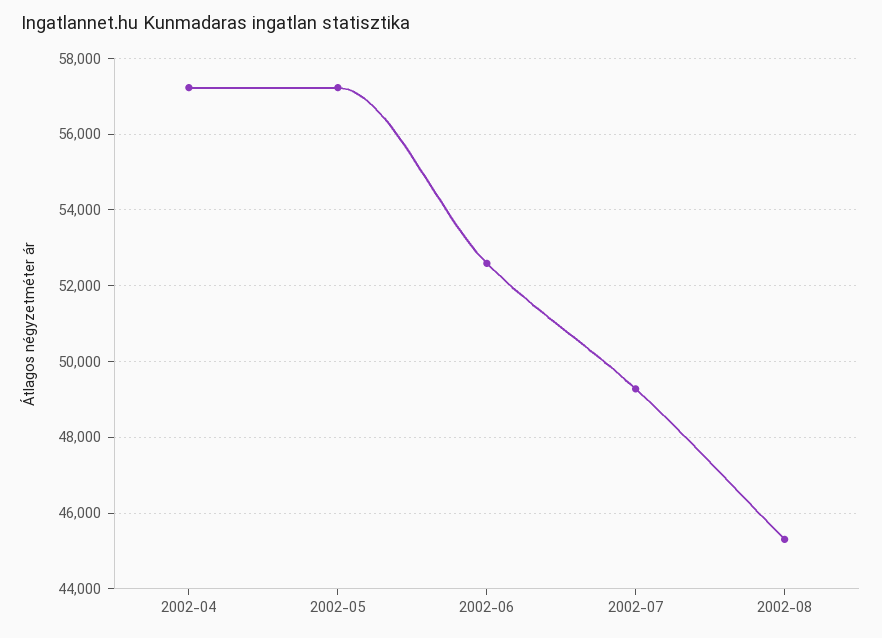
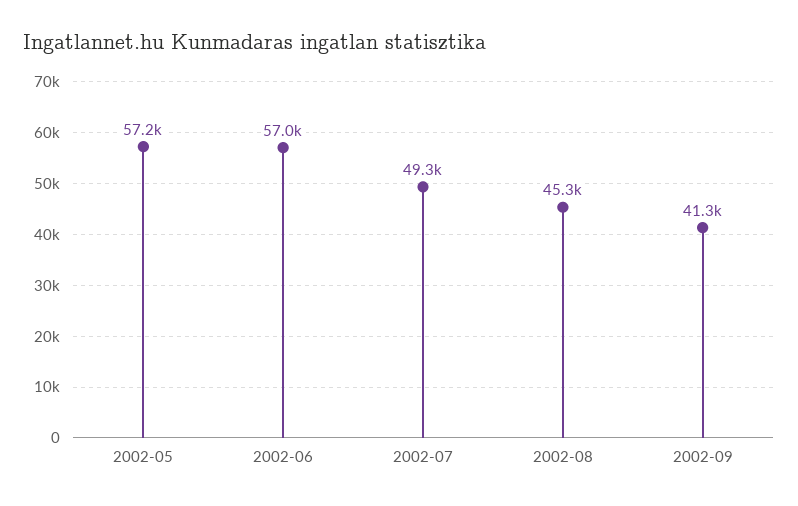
2002-04: 57200 -> none
2002-06: 52600 -> 57000
2002-09: none -> 41300

